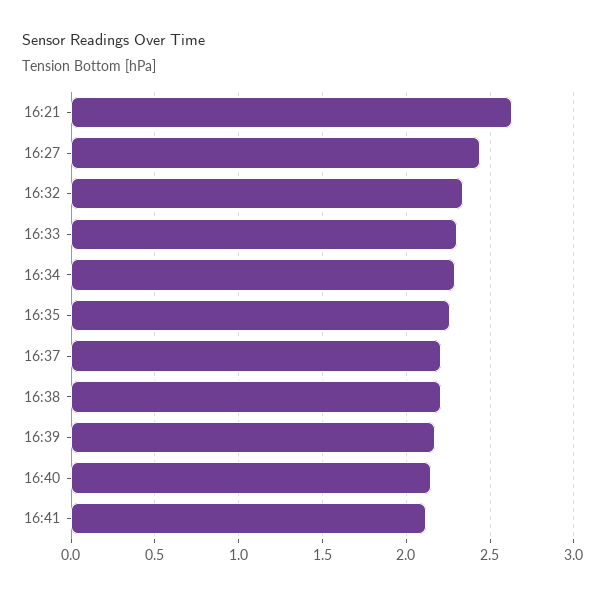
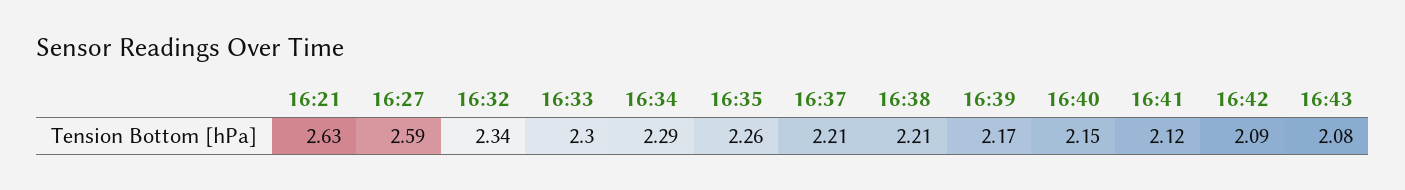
16:27: 2.45 -> 2.59
16:42: none -> 2.09
16:43: none -> 2.08

